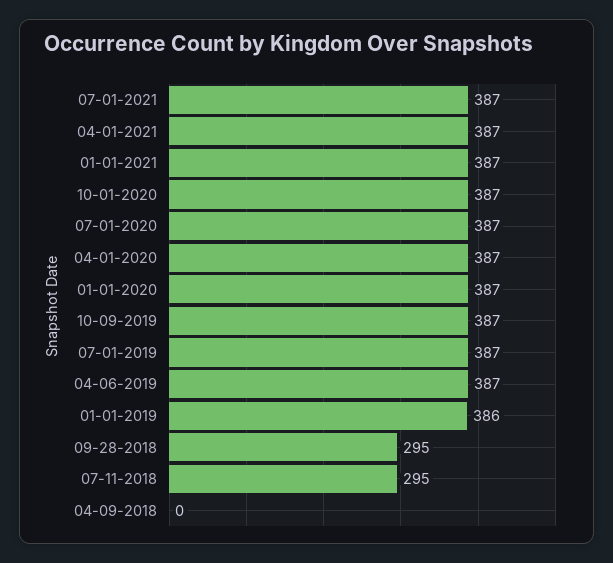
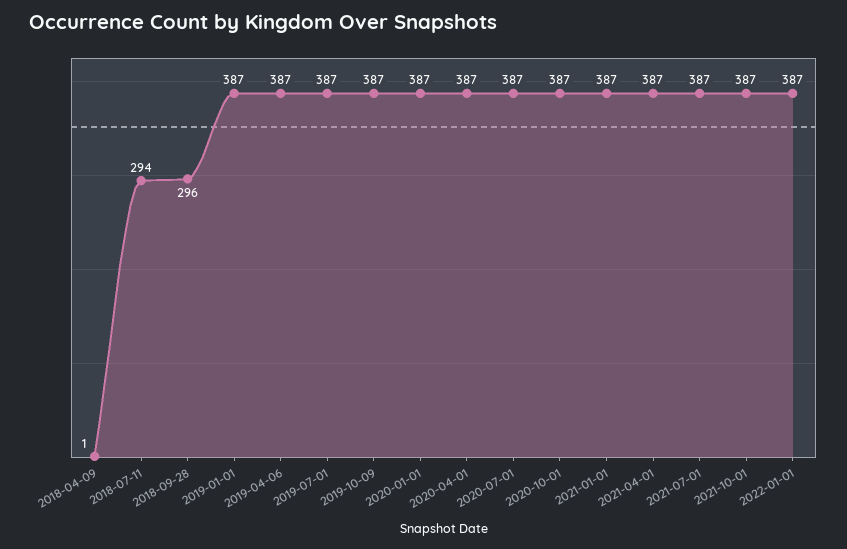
01-01-2019: 386 -> 387
09-28-2018: 295 -> 296
07-11-2018: 295 -> 294
04-09-2018: 0 -> 1
2021-10-01: none -> 387
2022-01-01: none -> 387

